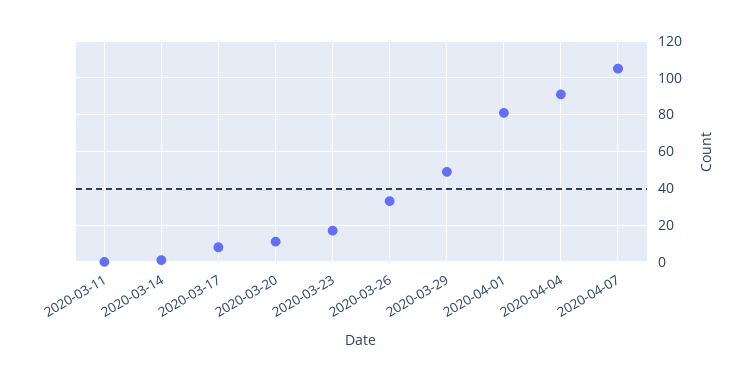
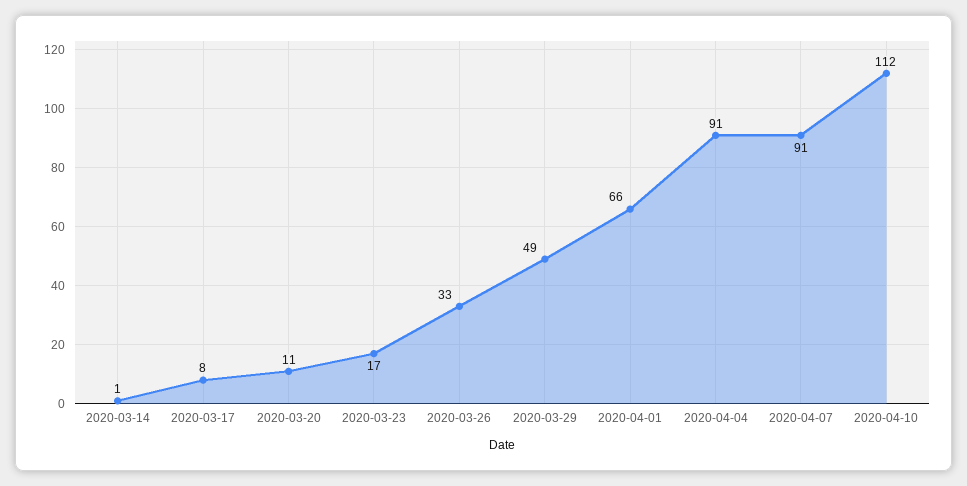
2020-03-11: 0 -> none
2020-04-01: 80 -> 66
2020-04-07: 105 -> 91
2020-04-10: none -> 112

